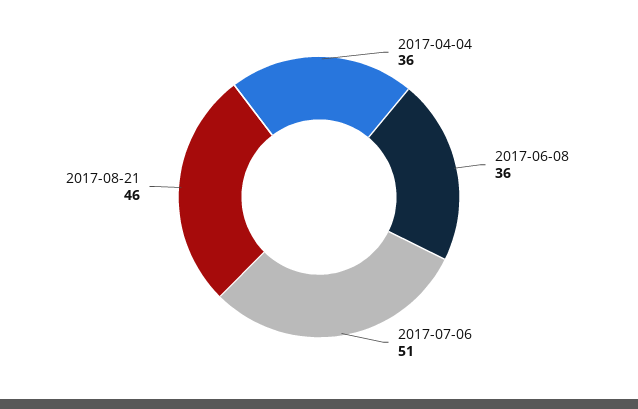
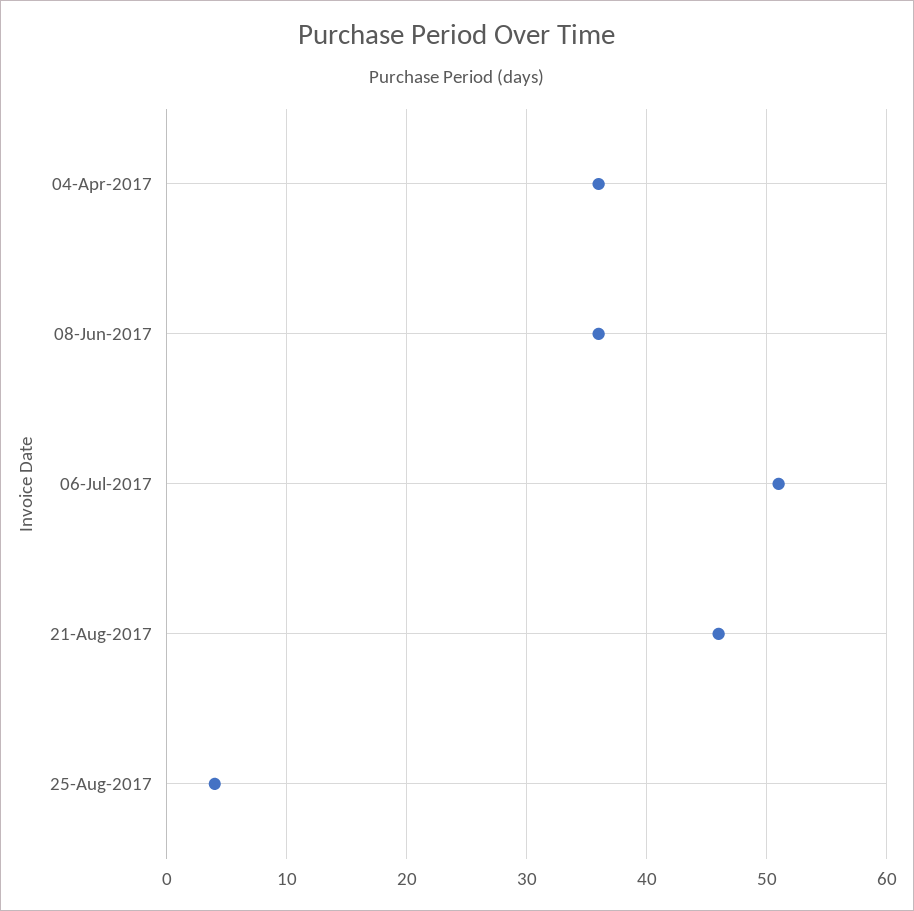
25-Aug-2017: none -> 4

